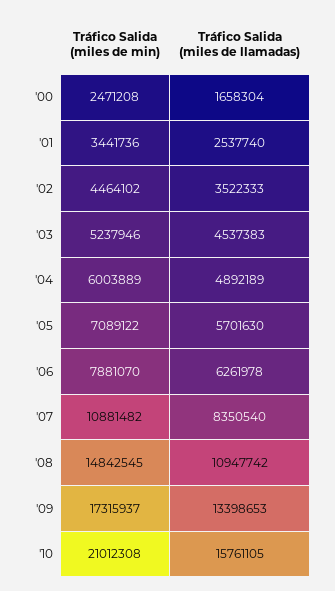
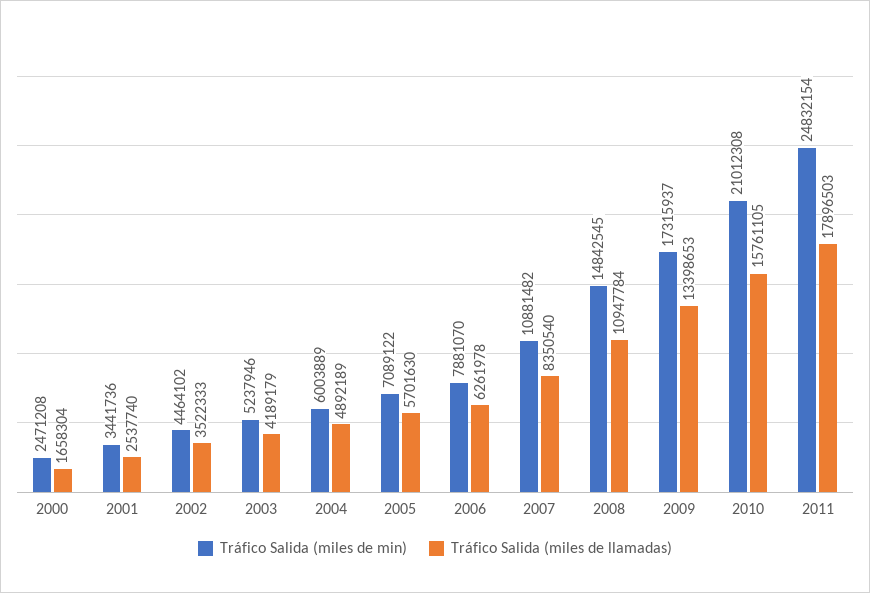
Tráfico Salida (miles de llamadas), '03: 4537383 -> 4189179
Tráfico Salida (miles de llamadas), '08: 10947742 -> 10947784
Tráfico Salida (miles de min), 2011: none -> 24832154
Tráfico Salida (miles de llamadas), 2011: none -> 17896503

